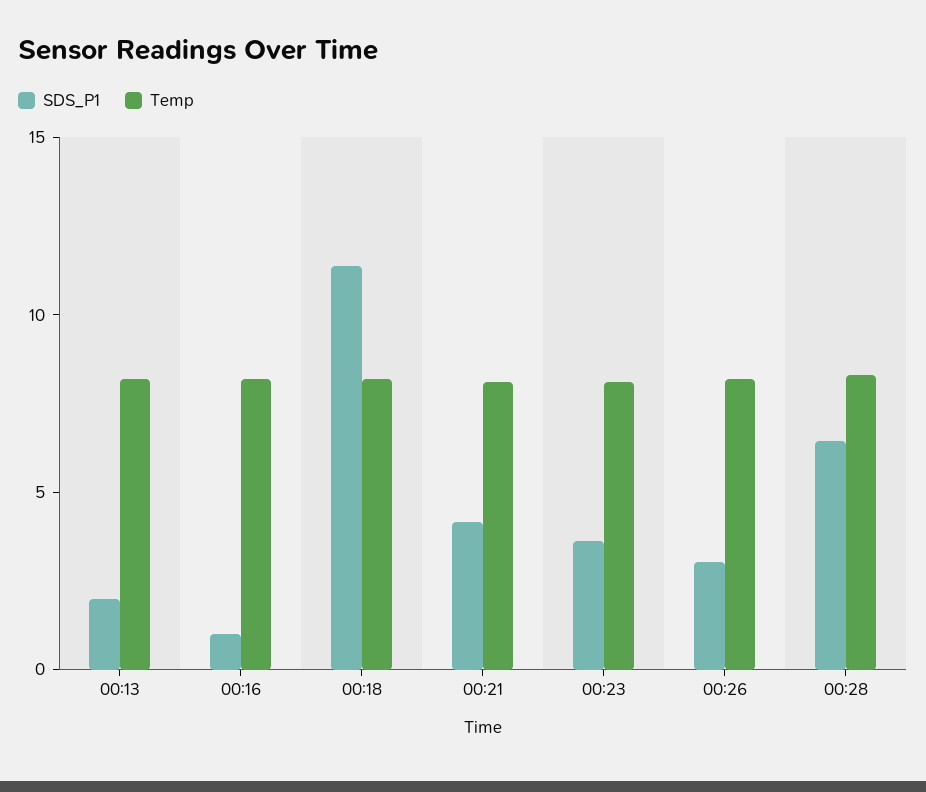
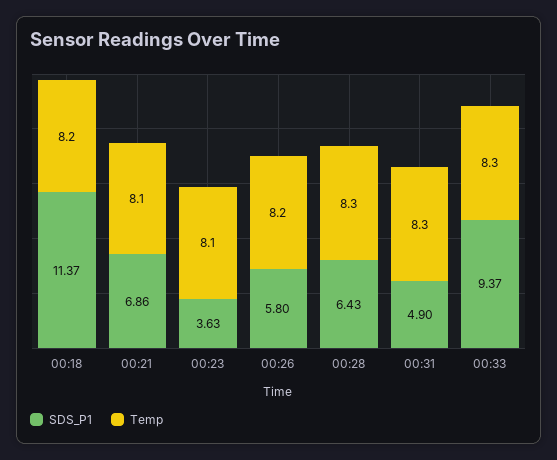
SDS_P1, 00:13: 2 -> none
Temp, 00:13: 8 -> none
SDS_P1, 00:16: 1 -> none
Temp, 00:16: 8 -> none
SDS_P1, 00:21: 4 -> 6.86
SDS_P1, 00:26: 3 -> 5.8
SDS_P1, 00:31: none -> 4.9
Temp, 00:31: none -> 8.3
SDS_P1, 00:33: none -> 9.37
Temp, 00:33: none -> 8.3

